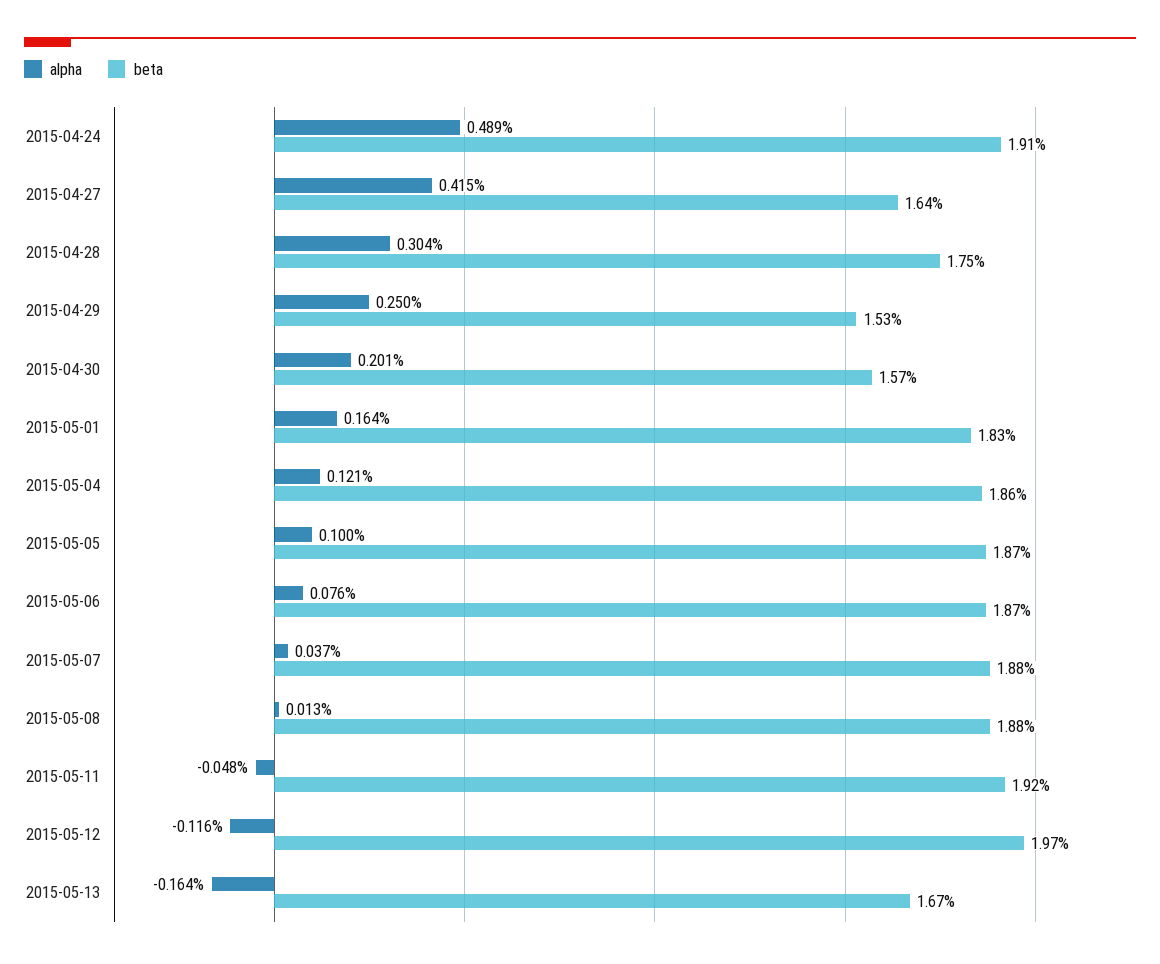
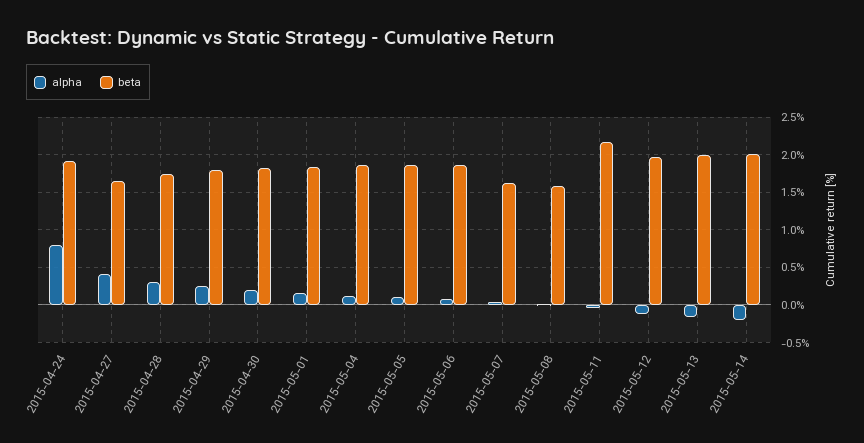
alpha, 2015-04-24: 0.489 -> 0.8
beta, 2015-04-29: 1.53 -> 1.8
beta, 2015-04-30: 1.57 -> 1.8
beta, 2015-05-07: 1.88 -> 1.6
beta, 2015-05-08: 1.88 -> 1.6
beta, 2015-05-11: 1.92 -> 2.2
beta, 2015-05-13: 1.67 -> 2
alpha, 2015-05-14: none -> -0.2
beta, 2015-05-14: none -> 2

